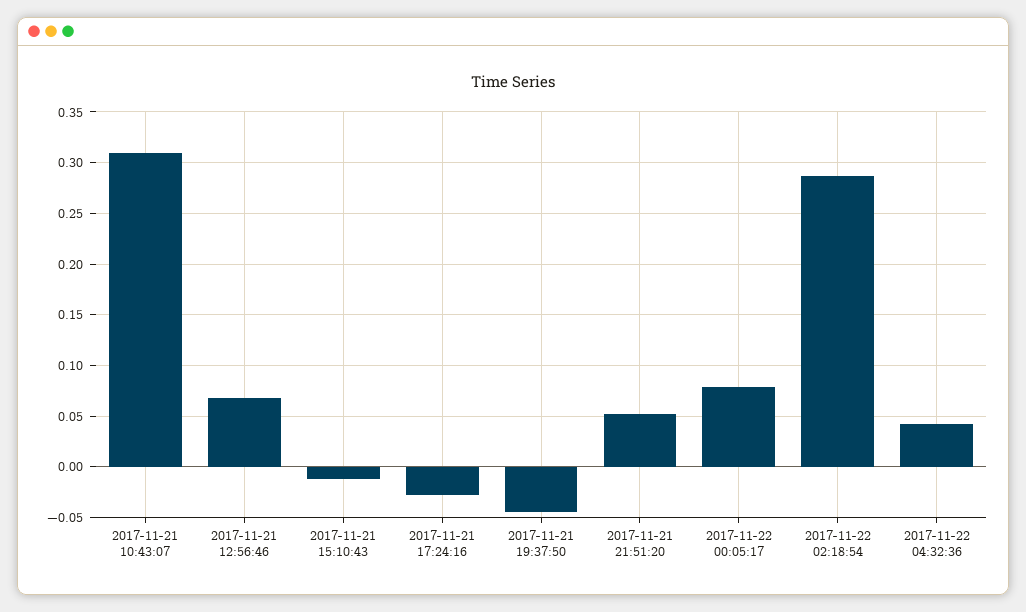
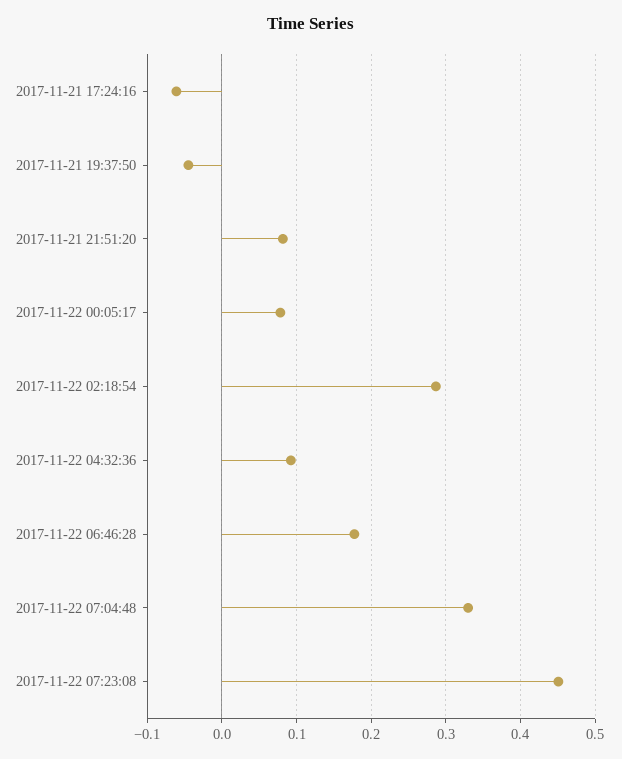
2017-11-21 10:43:07: 0.31 -> none
2017-11-21 12:56:46: 0.07 -> none
2017-11-21 15:10:43: -0.01 -> none
2017-11-21 17:24:16: -0.03 -> -0.06
2017-11-21 21:51:20: 0.05 -> 0.08
2017-11-22 04:32:36: 0.04 -> 0.09
2017-11-22 06:46:28: none -> 0.18
2017-11-22 07:04:48: none -> 0.33
2017-11-22 07:23:08: none -> 0.45

